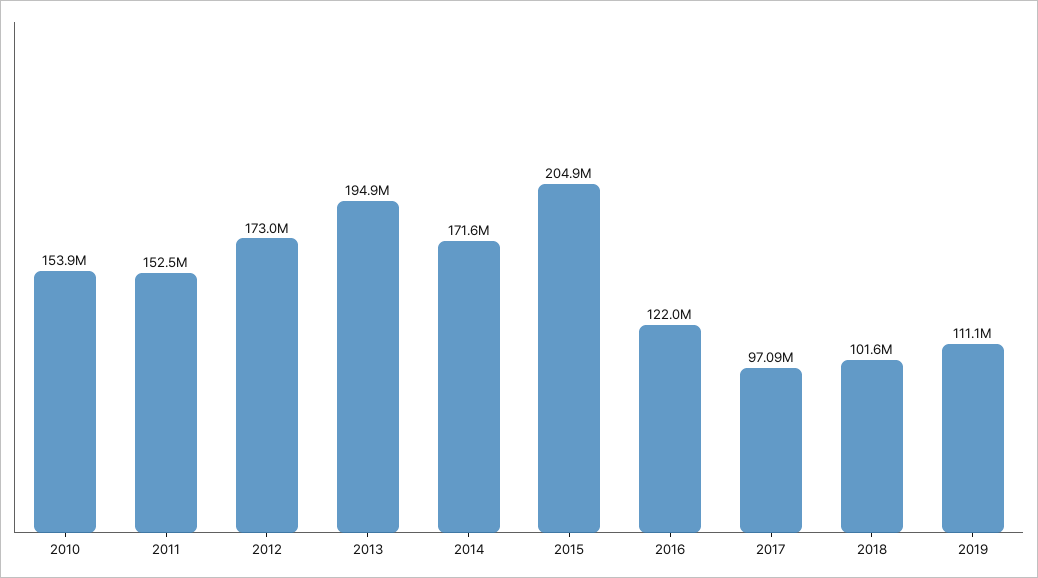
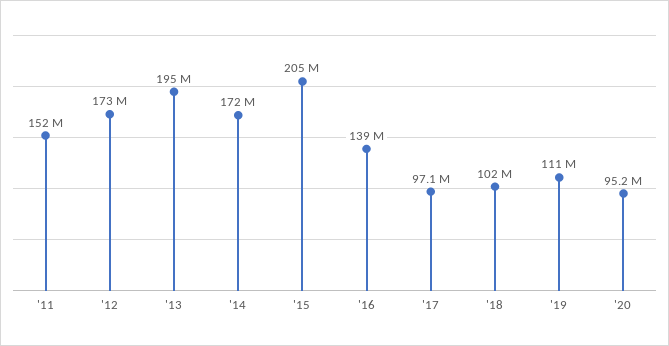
2010: 153900000 -> none
2016: 122000000 -> 139000000
'20: none -> 95200000

